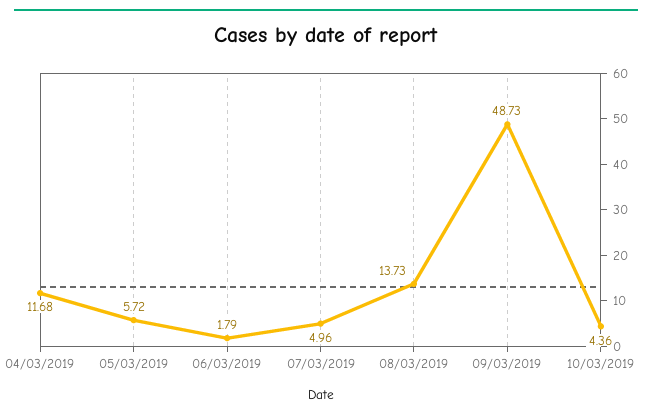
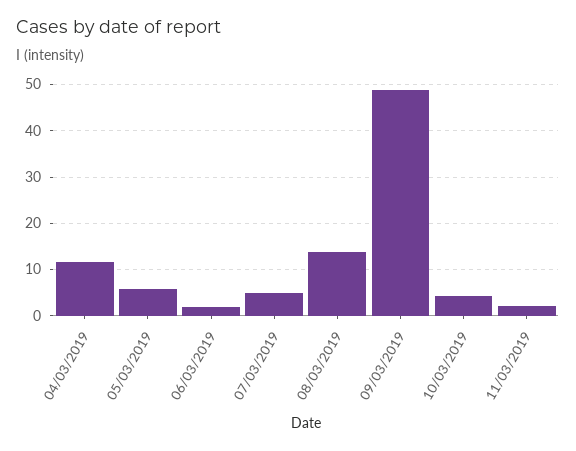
11/03/2019: none -> 2

